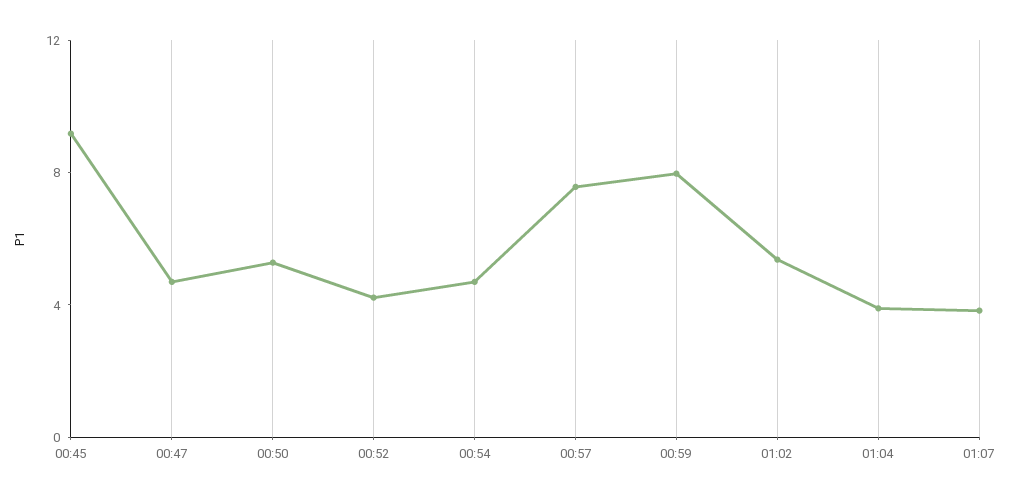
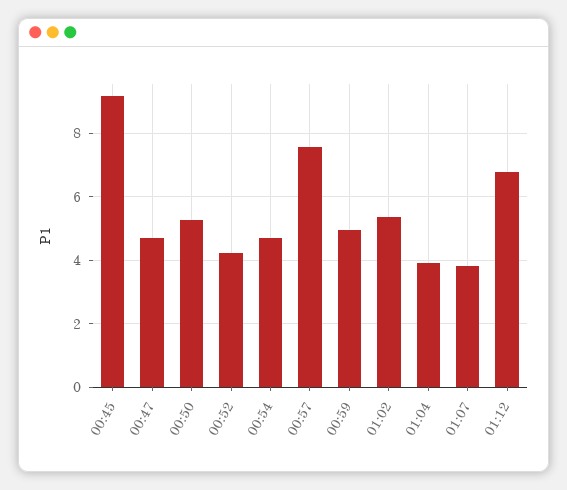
00:59: 8 -> 5
01:12: none -> 6.8

